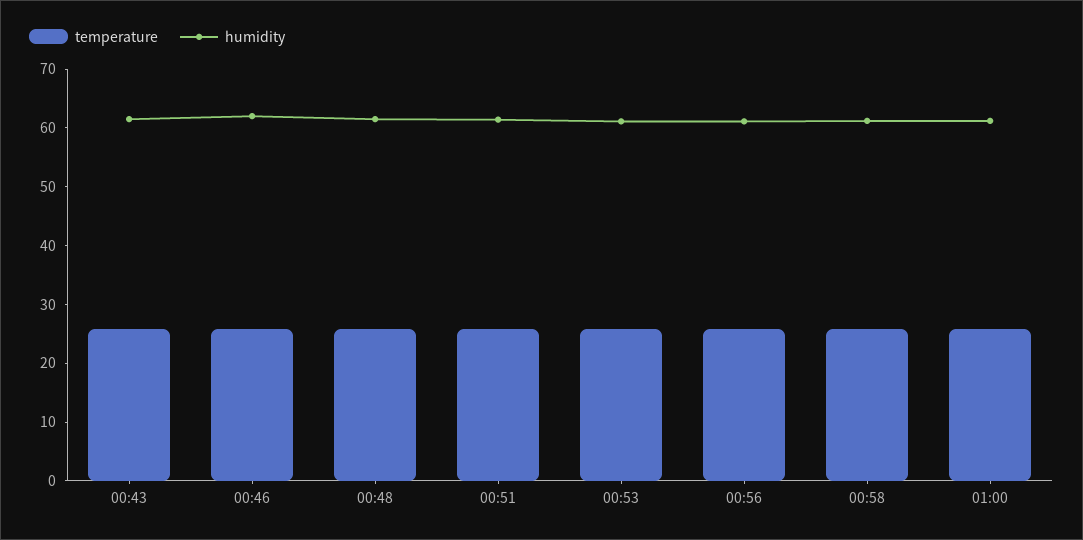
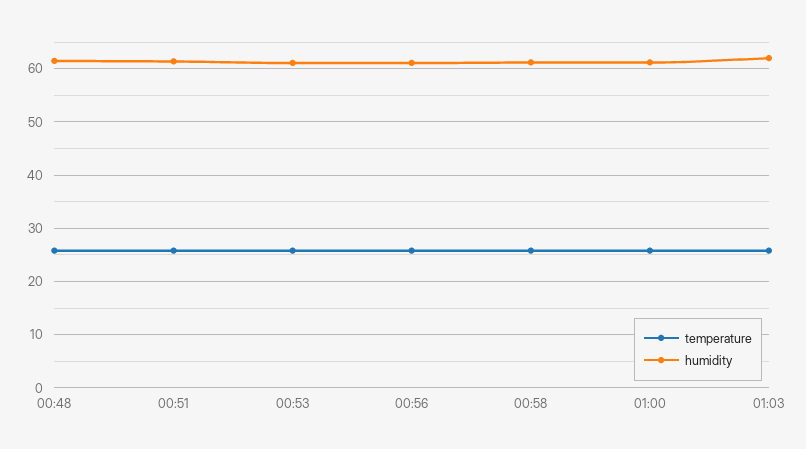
temperature, 00:43: 26 -> none
humidity, 00:43: 62 -> none
temperature, 00:46: 26 -> none
humidity, 00:46: 62 -> none
temperature, 01:03: none -> 26
humidity, 01:03: none -> 62

